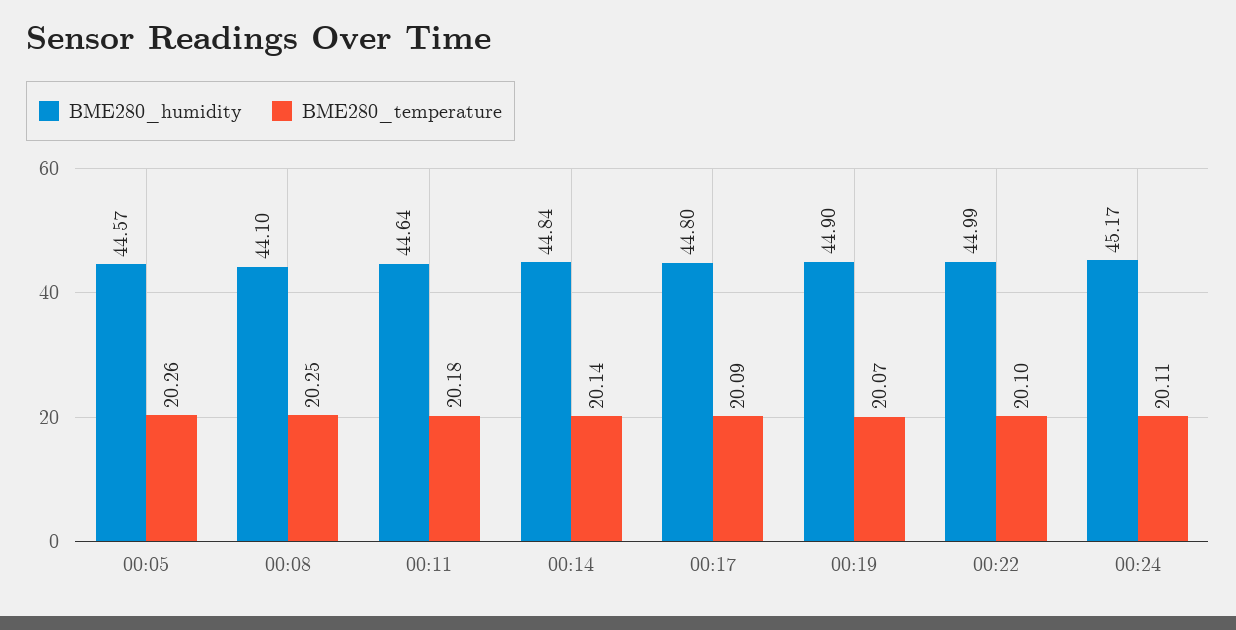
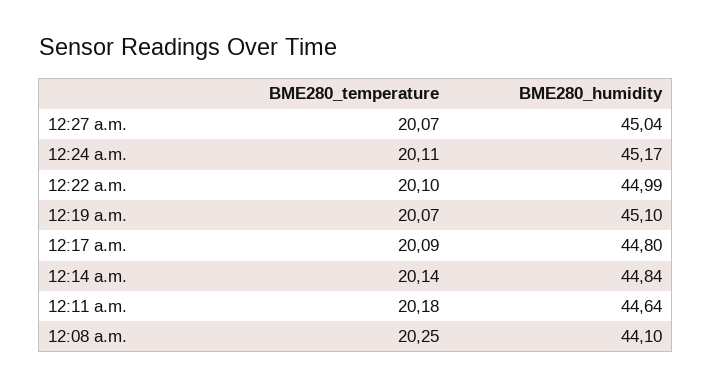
BME280_humidity, 00:05: 44.57 -> none
BME280_temperature, 00:05: 20.26 -> none
BME280_humidity, 00:19: 44.9 -> 45.1
BME280_temperature, 12:27 a.m.: none -> 20.07
BME280_humidity, 12:27 a.m.: none -> 45.04

